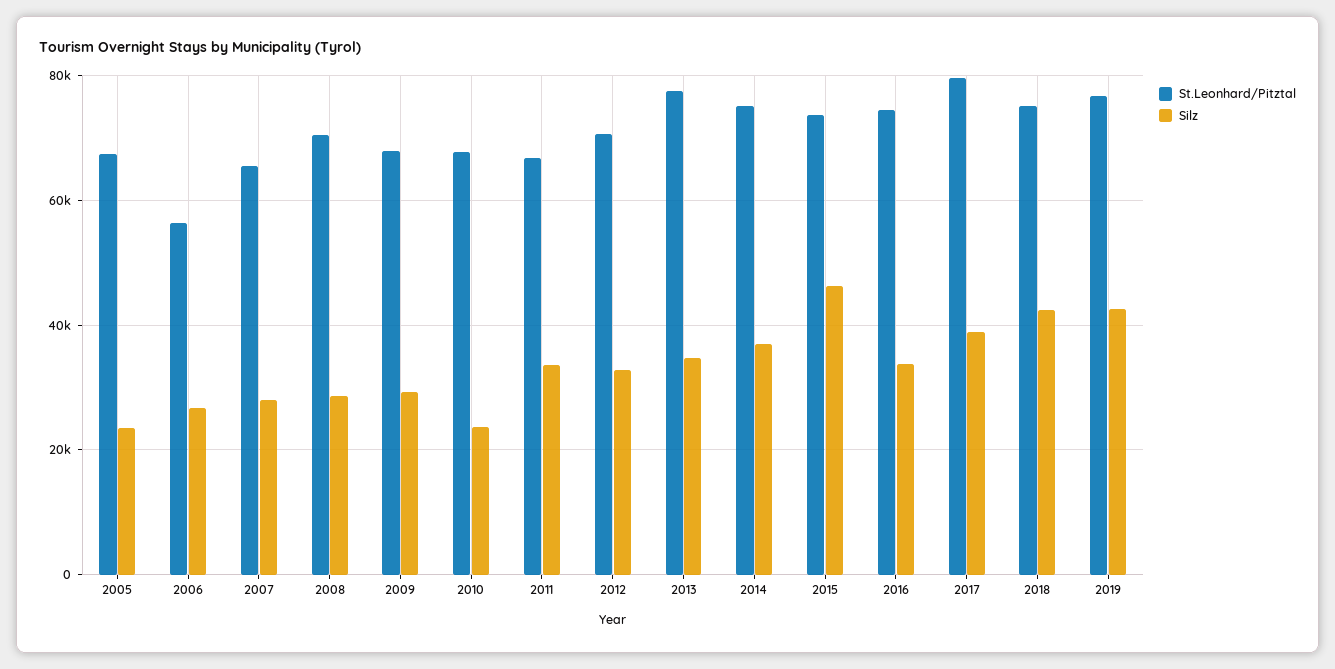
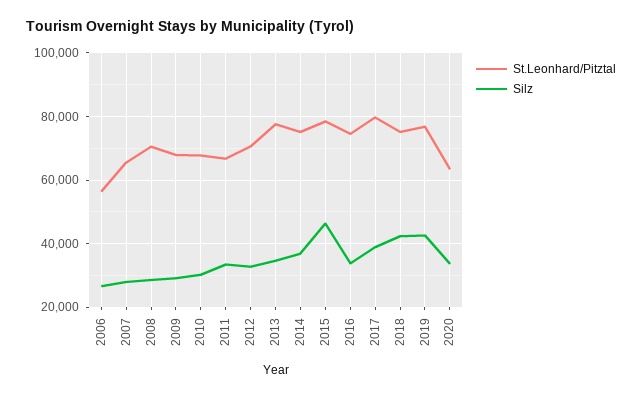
St.Leonhard/Pitztal, 2005: 68000 -> none
Silz, 2005: 24000 -> none
Silz, 2010: 24000 -> 30000
St.Leonhard/Pitztal, 2015: 74000 -> 78000
St.Leonhard/Pitztal, 2020: none -> 64000
Silz, 2020: none -> 34000

